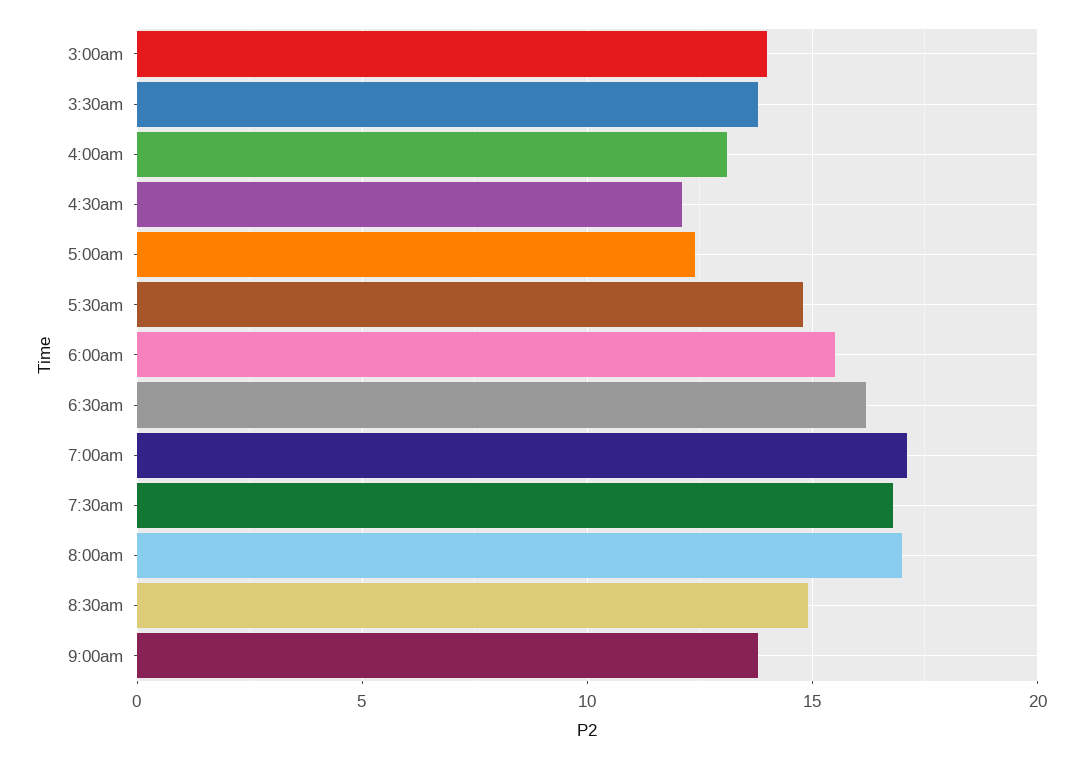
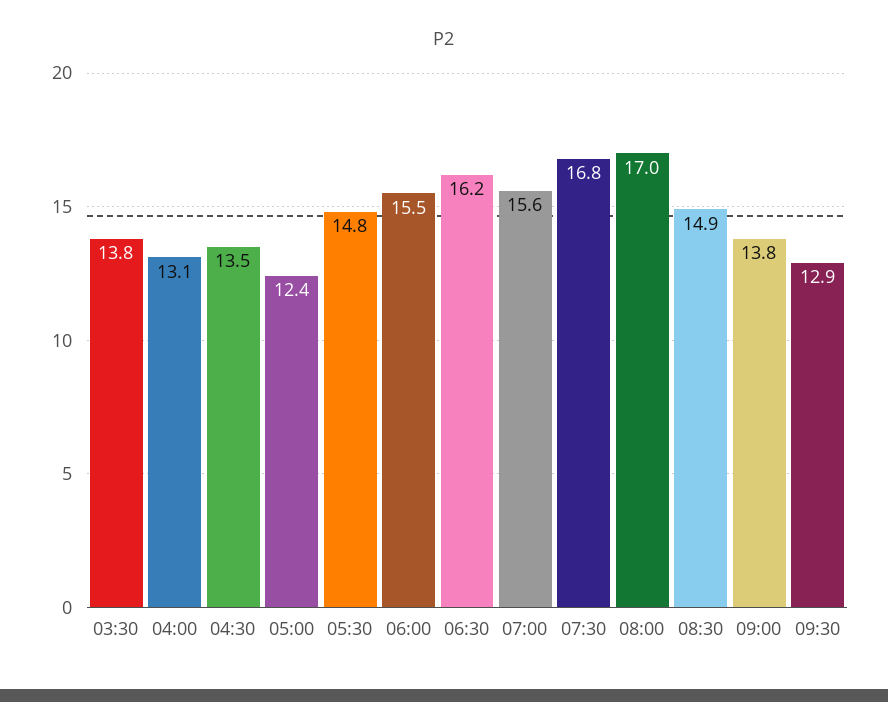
3:00am: 14 -> none
4:30am: 12 -> 13.5
7:00am: 17 -> 15.6
09:30: none -> 12.9

